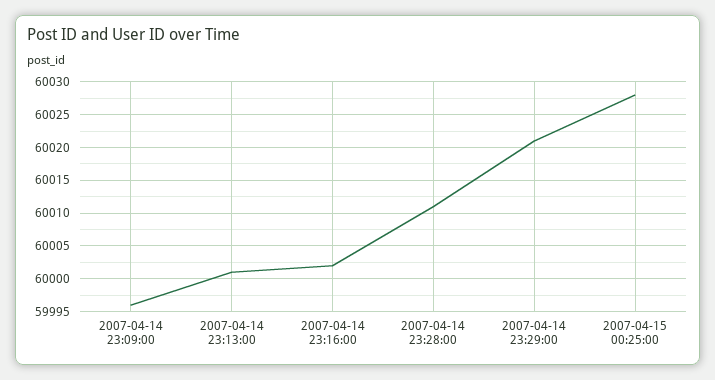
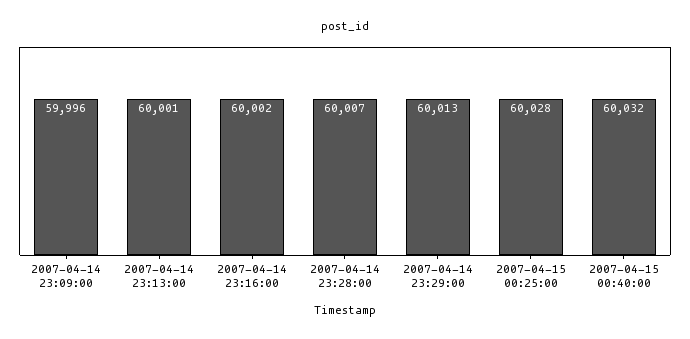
2007-04-14 23:28:00: 60011 -> 60007
2007-04-14 23:29:00: 60021 -> 60013
2007-04-15 00:40:00: none -> 60032

